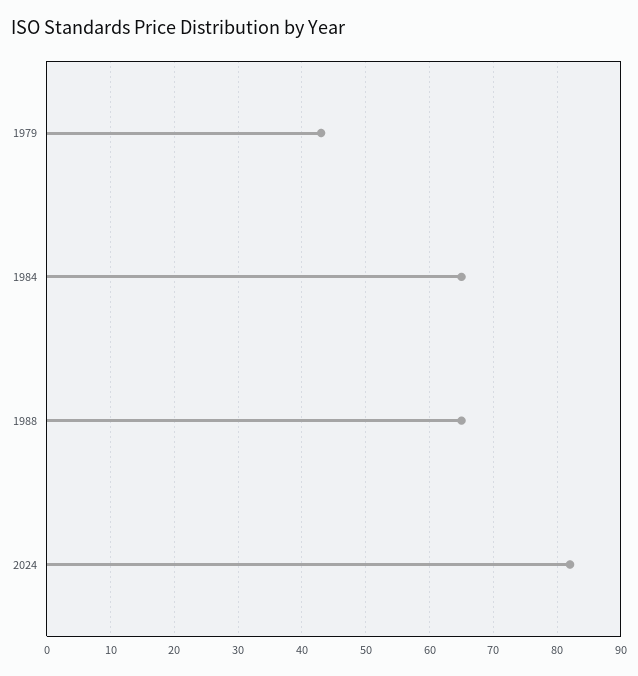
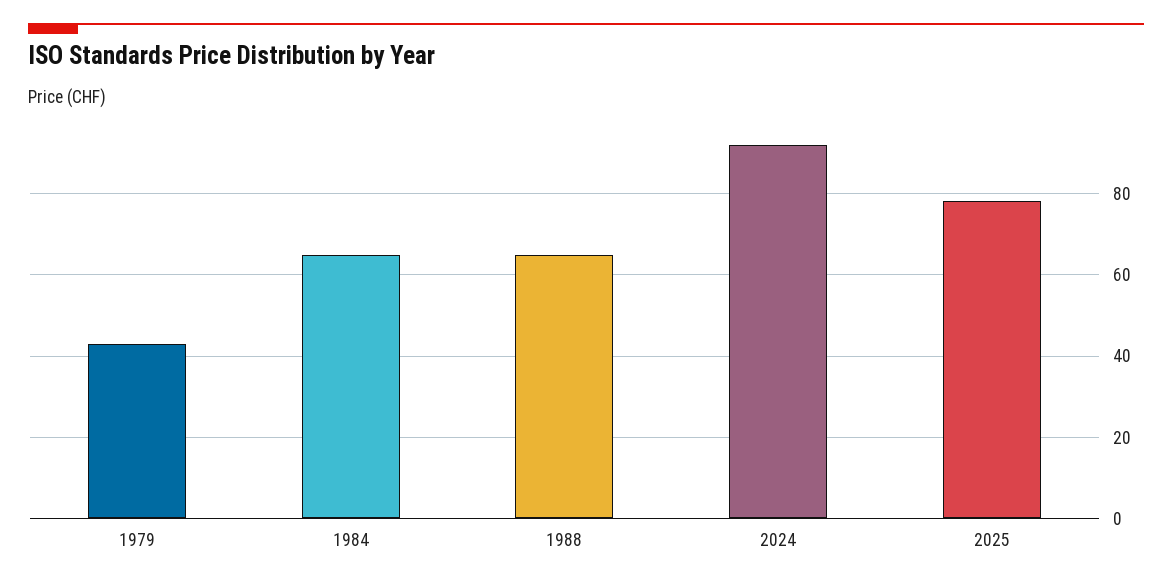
2024: 82 -> 92
2025: none -> 78

